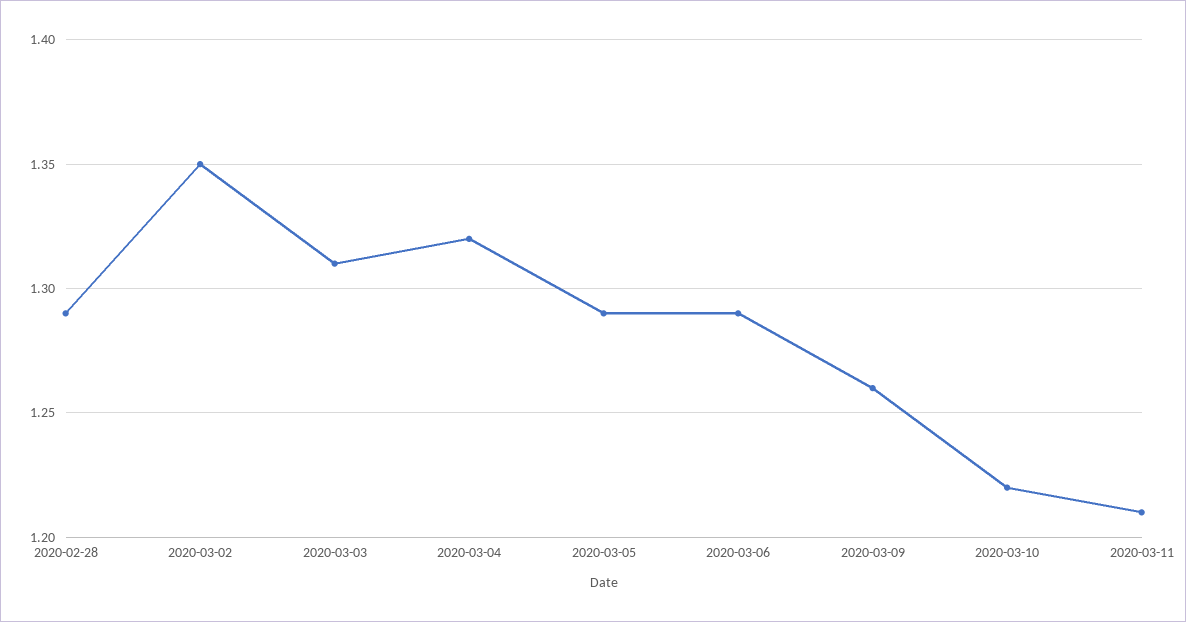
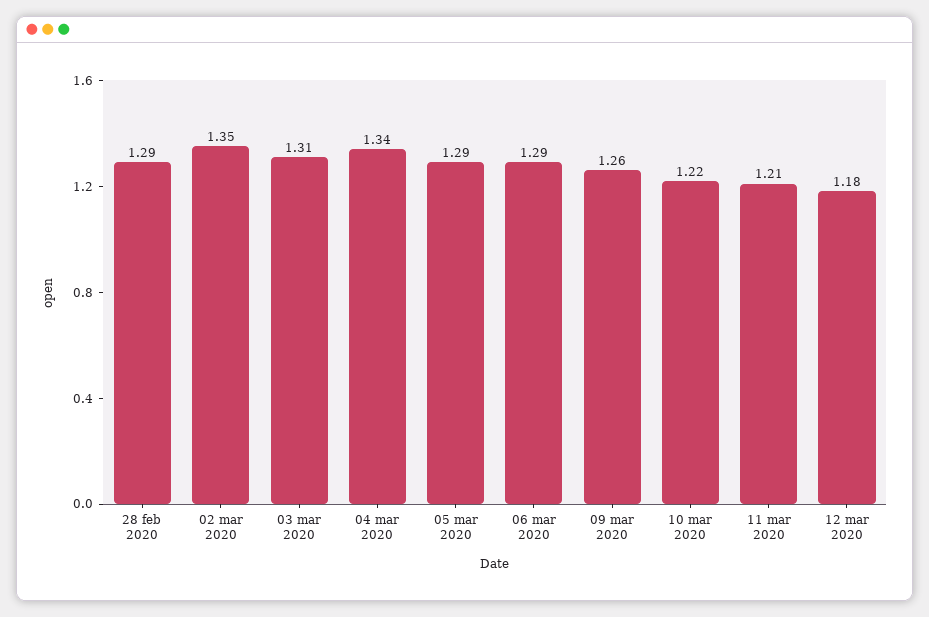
2020-03-04: 1.32 -> 1.34
12 mar 2020: none -> 1.18

